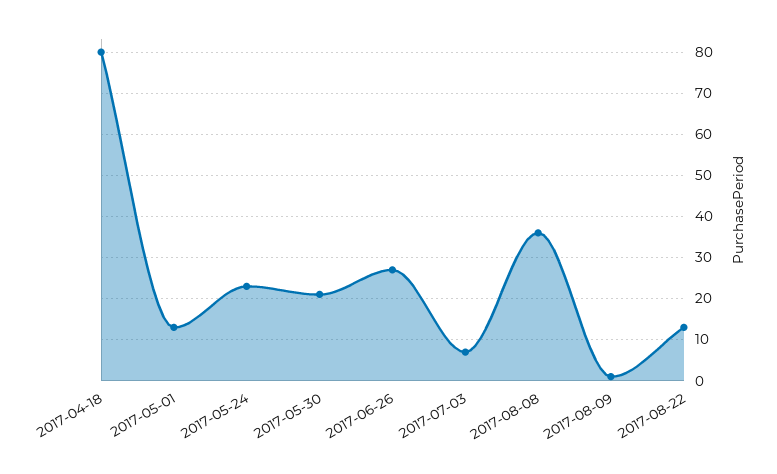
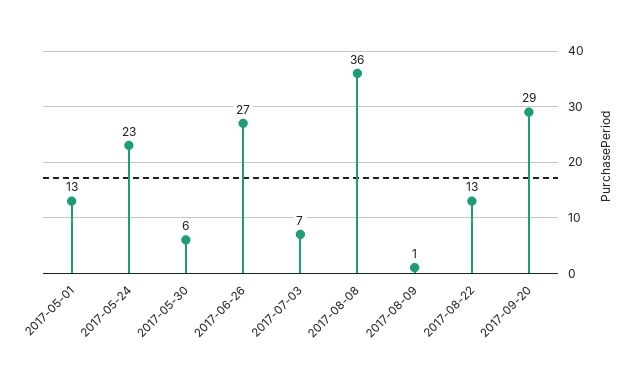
2017-04-18: 80 -> none
2017-05-30: 20 -> 6
2017-09-20: none -> 29

